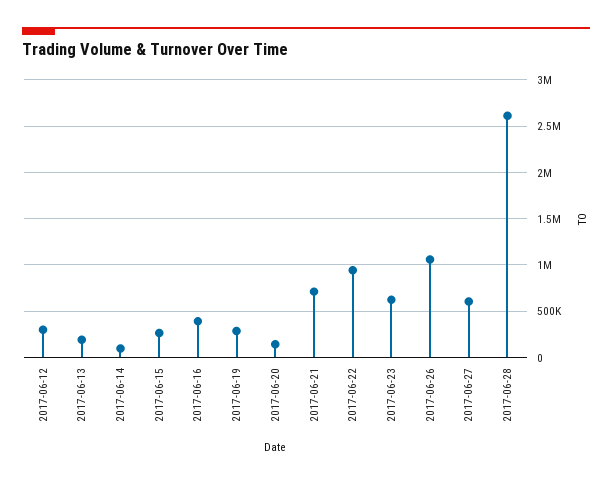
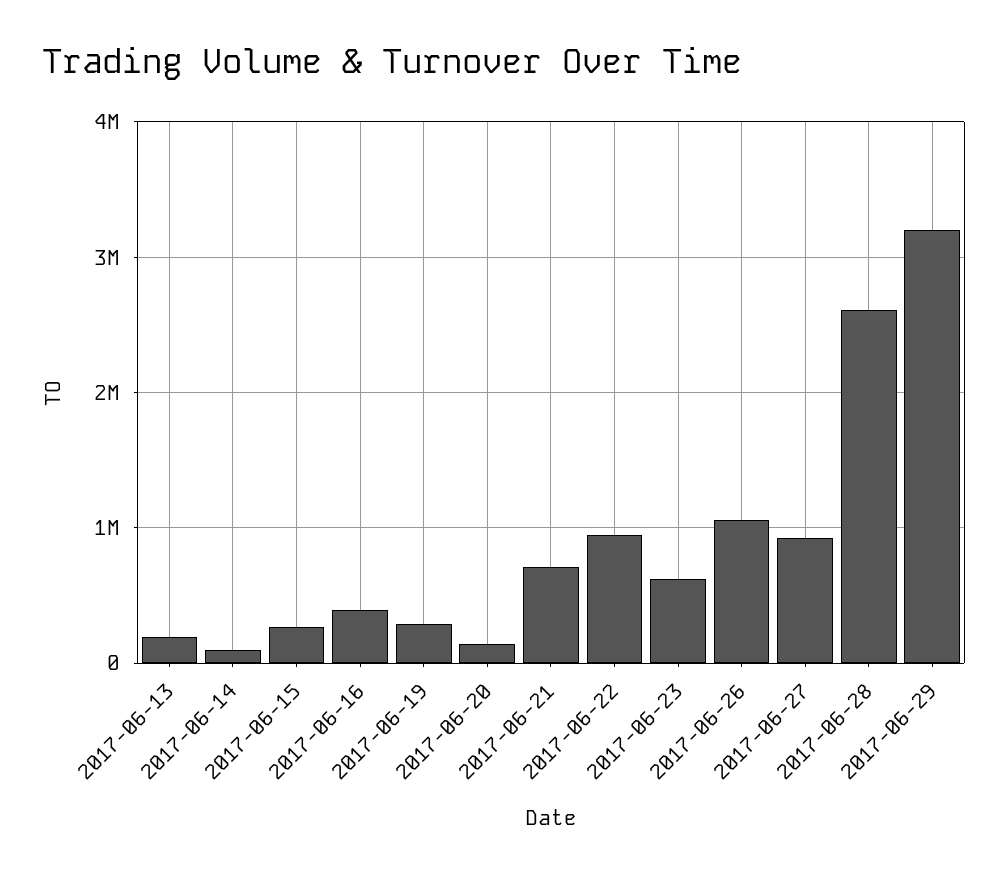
2017-06-12: 300000 -> none
2017-06-27: 600000 -> 900000
2017-06-29: none -> 3200000

